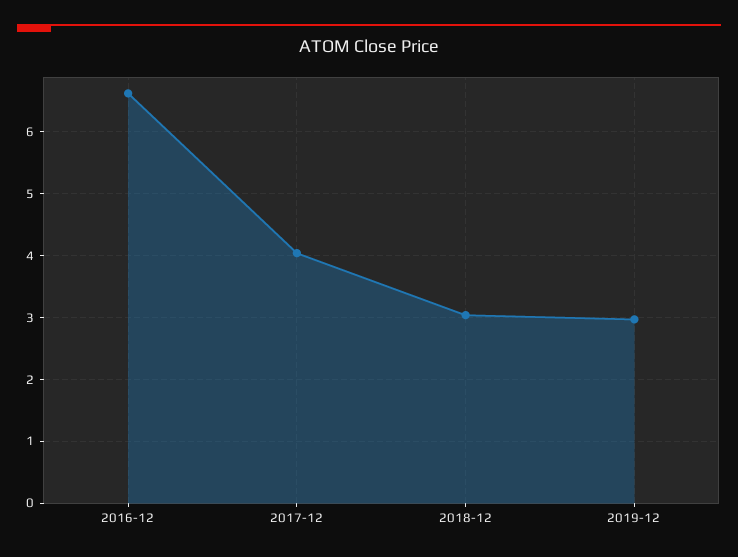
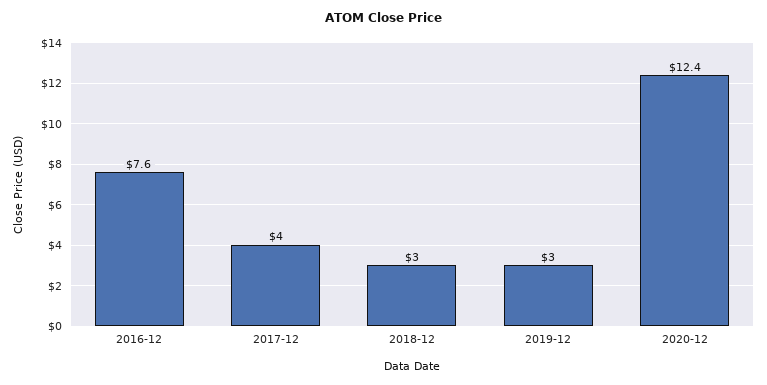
2016-12: 6.6 -> 7.6
2020-12: none -> 12.4

